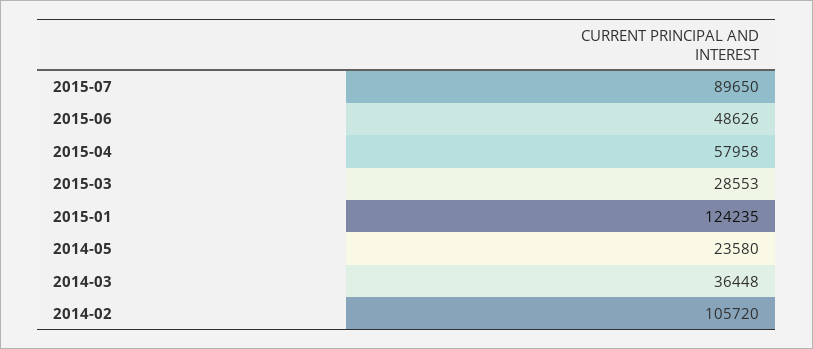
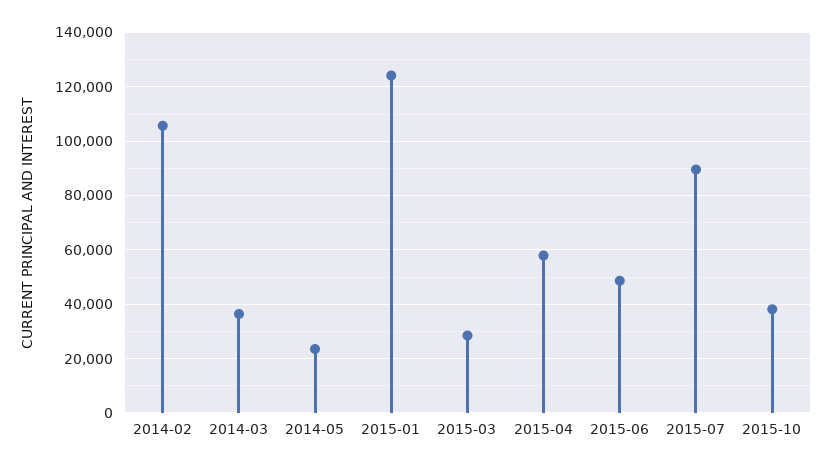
2015-10: none -> 37500

